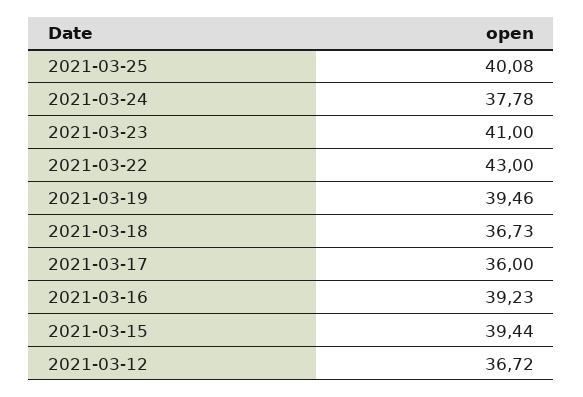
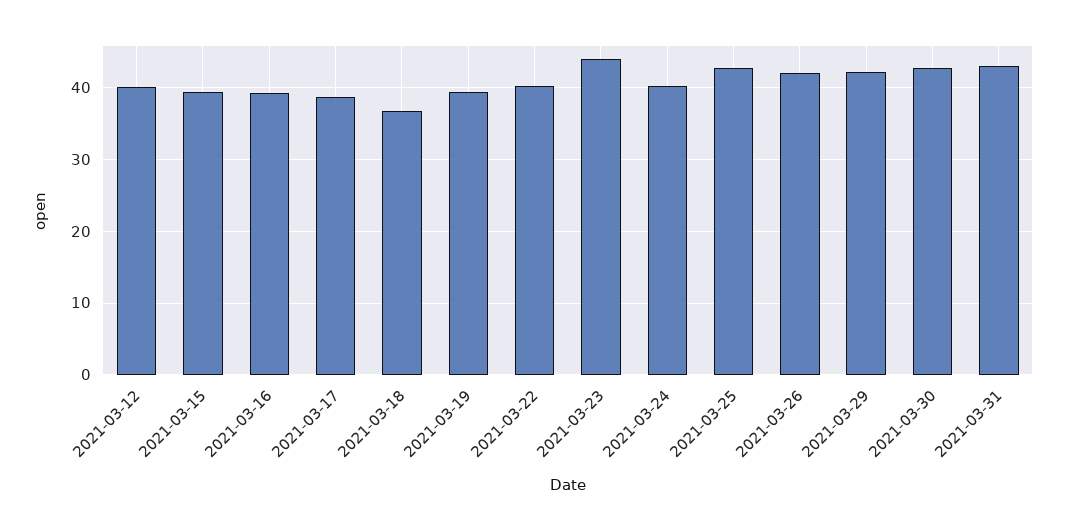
2021-03-25: 40.08 -> 43
2021-03-24: 37.78 -> 40
2021-03-23: 41 -> 44
2021-03-22: 43 -> 40
2021-03-17: 36 -> 39
2021-03-12: 36.72 -> 40
2021-03-26: none -> 42
2021-03-29: none -> 42
2021-03-30: none -> 43
2021-03-31: none -> 43

